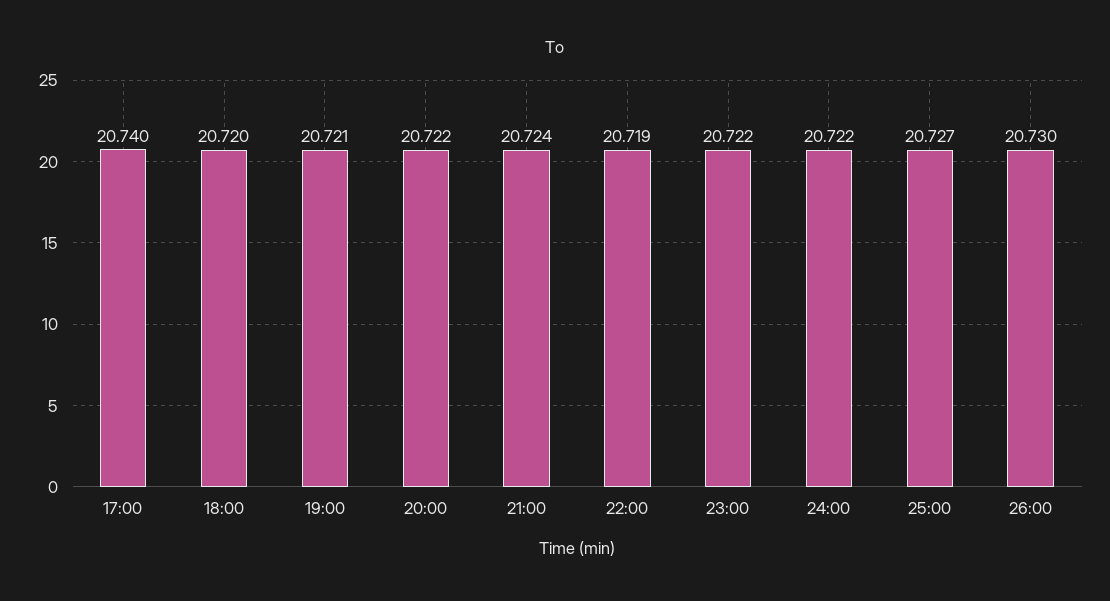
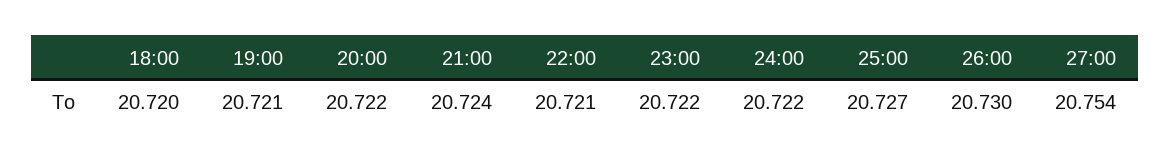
17:00: 20.74 -> none
22:00: 20.719 -> 20.721
27:00: none -> 20.754

